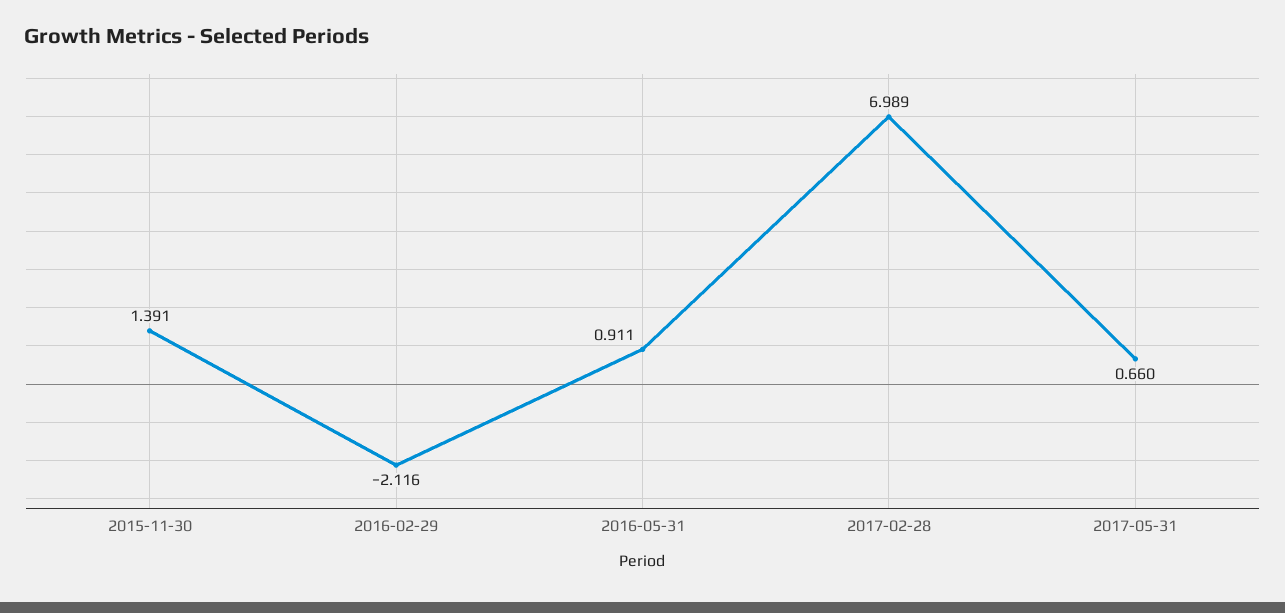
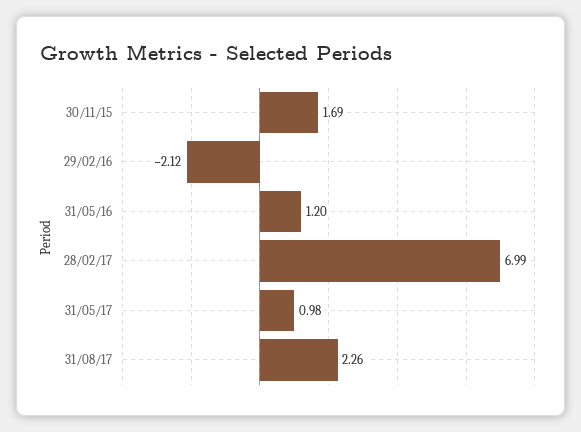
2015-11-30: 1.391 -> 1.69
2016-05-31: 0.911 -> 1.2
2017-05-31: 0.66 -> 0.98
31/08/17: none -> 2.26

